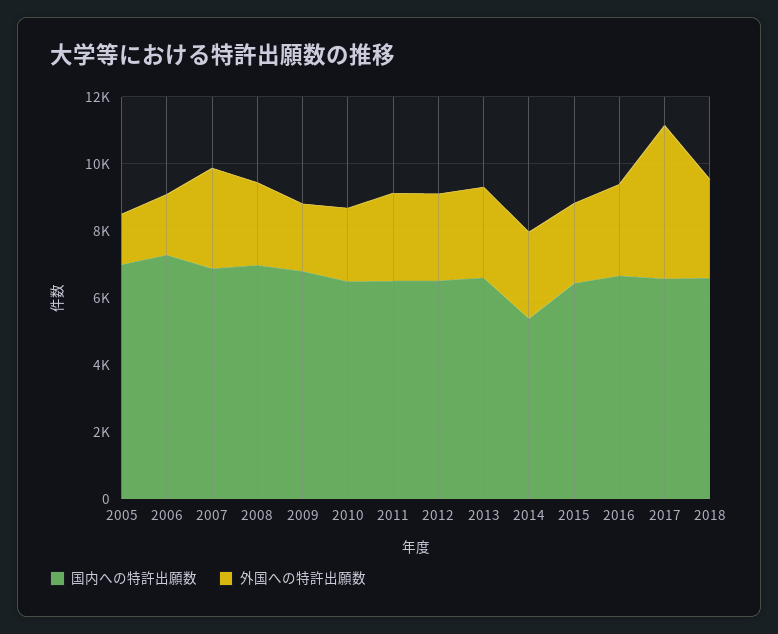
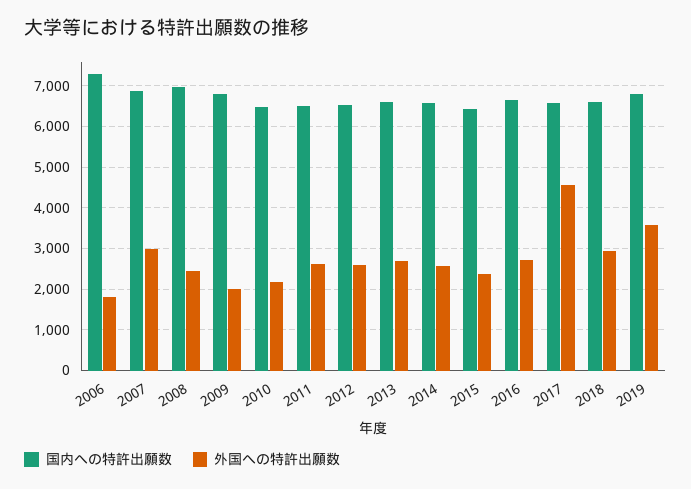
国内への特許出願数, 2005: 7000 -> none
外国への特許出願数, 2005: 1500 -> none
国内への特許出願数, 2014: 5500 -> 6600
国内への特許出願数, 2019: none -> 6800
外国への特許出願数, 2019: none -> 3600

